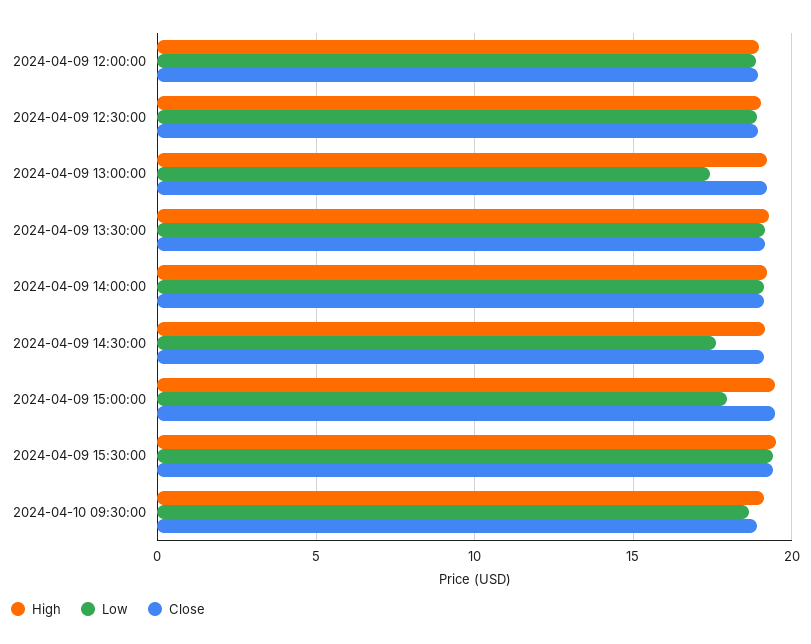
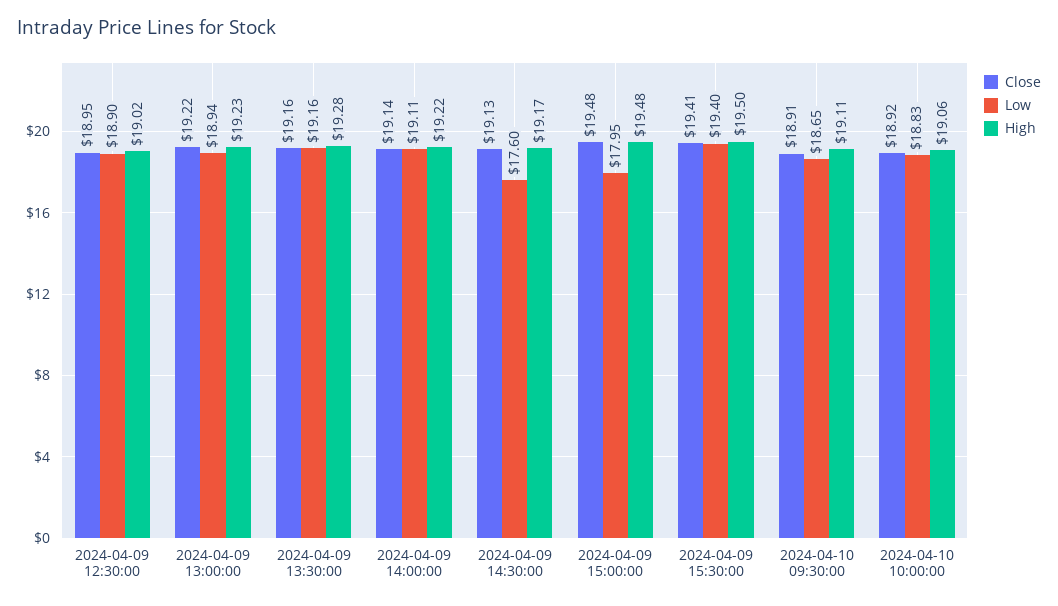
High, 2024-04-09 12:00:00: 19 -> none
Low, 2024-04-09 12:00:00: 19 -> none
Close, 2024-04-09 12:00:00: 19 -> none
Low, 2024-04-09 13:00:00: 17.5 -> 18.94
Close, 2024-04-10 10:00:00: none -> 18.92
Low, 2024-04-10 10:00:00: none -> 18.83
High, 2024-04-10 10:00:00: none -> 19.06

